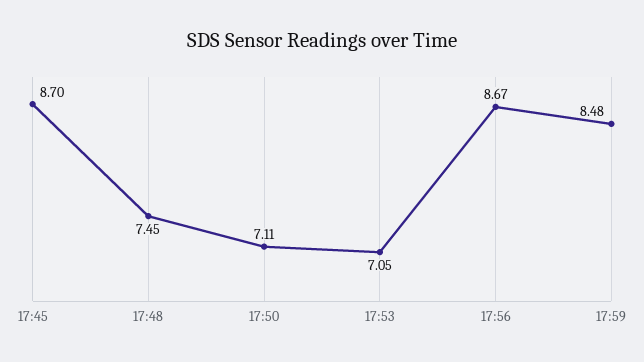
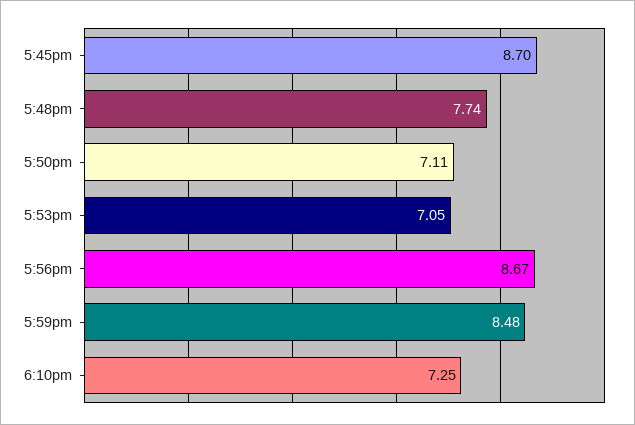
17:48: 7.45 -> 7.74
6:10pm: none -> 7.25

